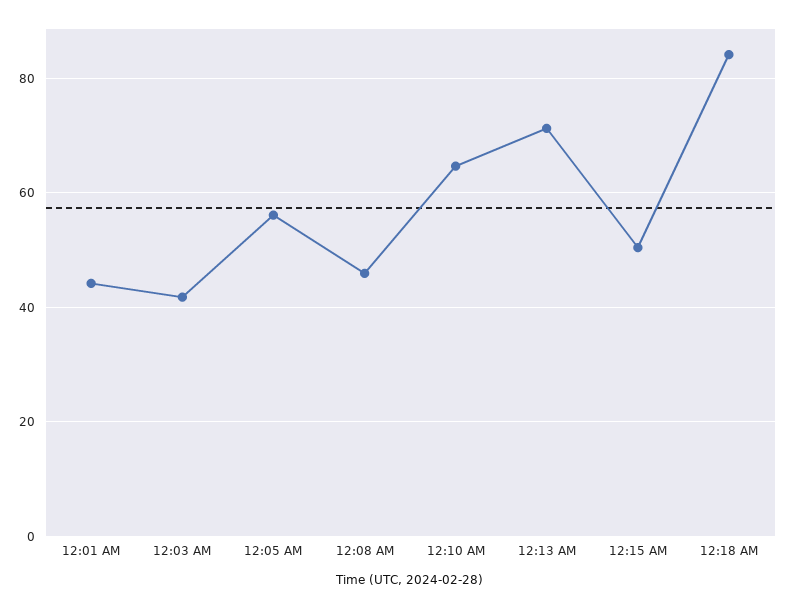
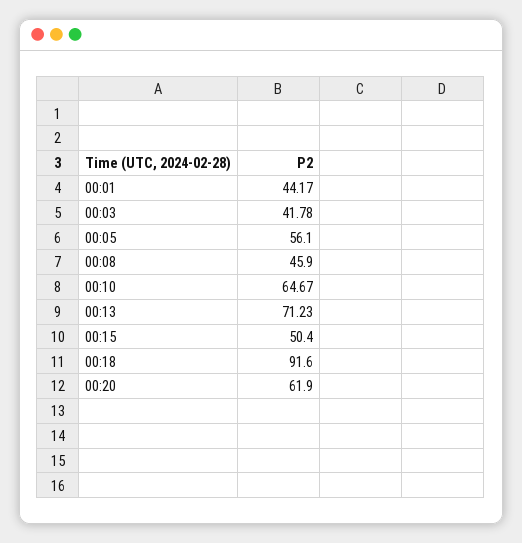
12:18 AM: 84 -> 91.6
00:20: none -> 61.9

